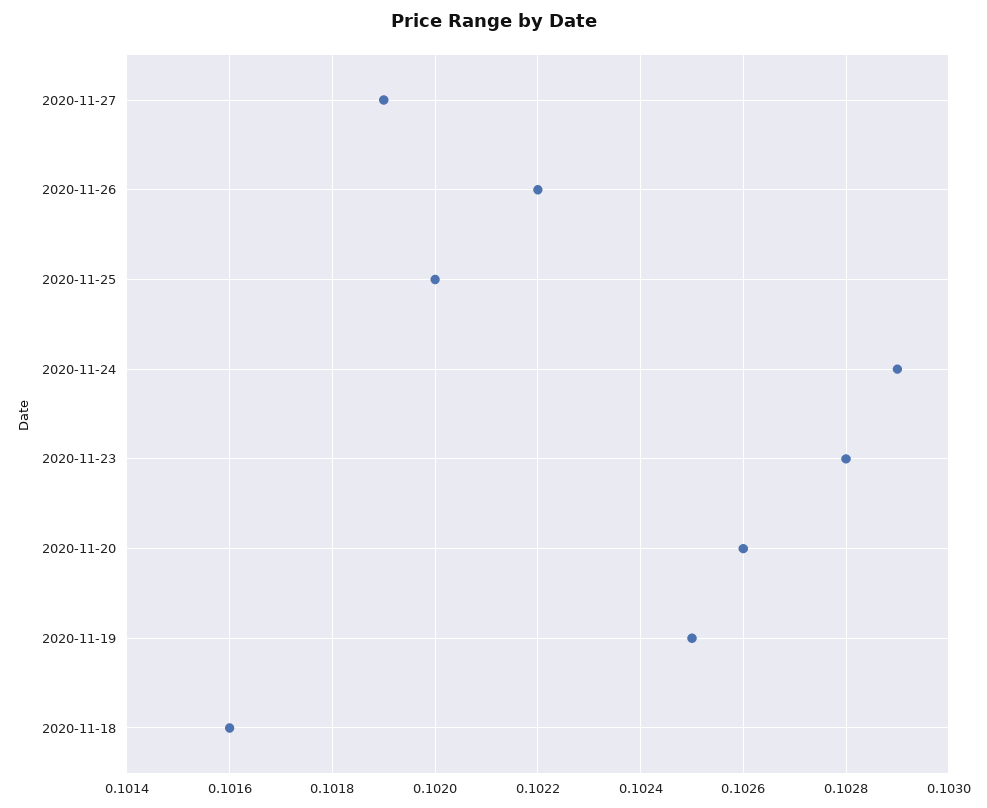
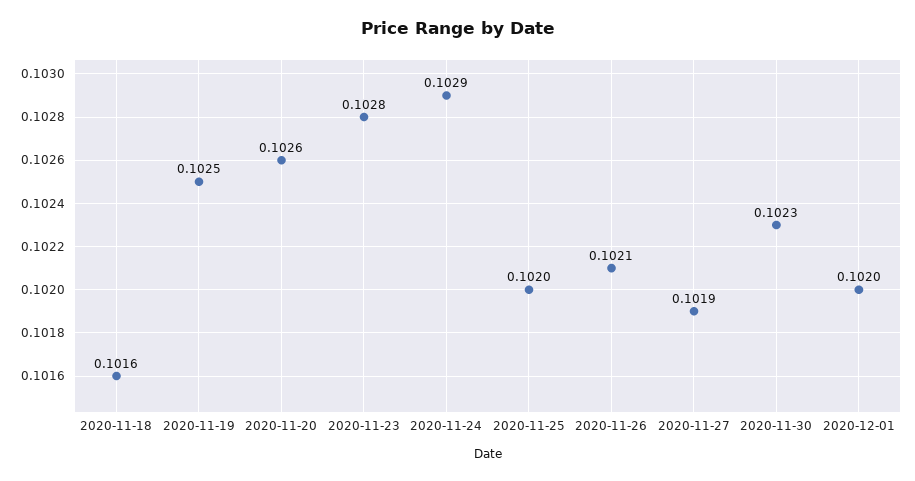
2020-11-26: 0.1022 -> 0.1021
2020-11-30: none -> 0.1023
2020-12-01: none -> 0.102

